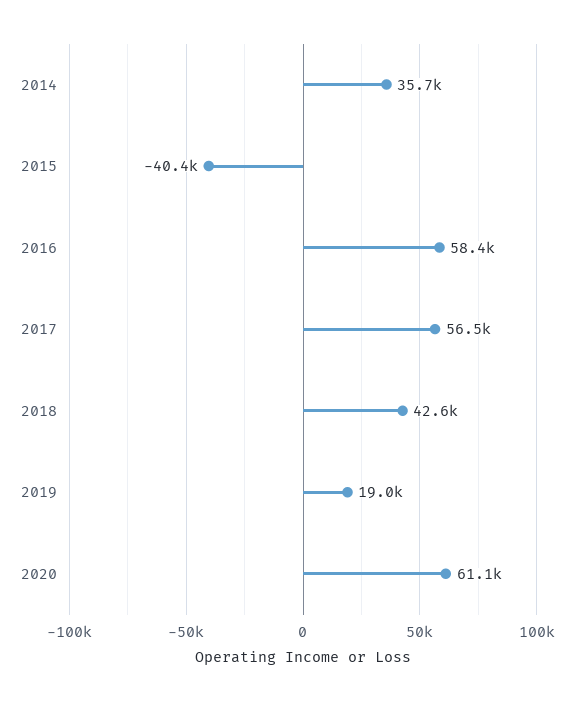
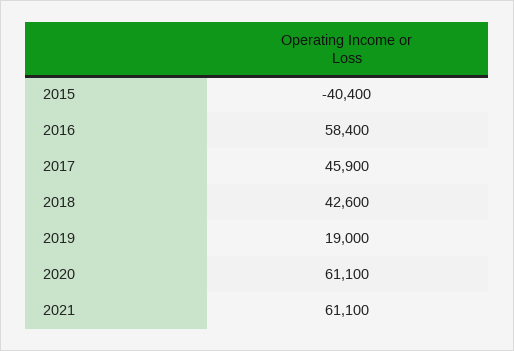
2014: 35700 -> none
2017: 56500 -> 45900
2021: none -> 61100

